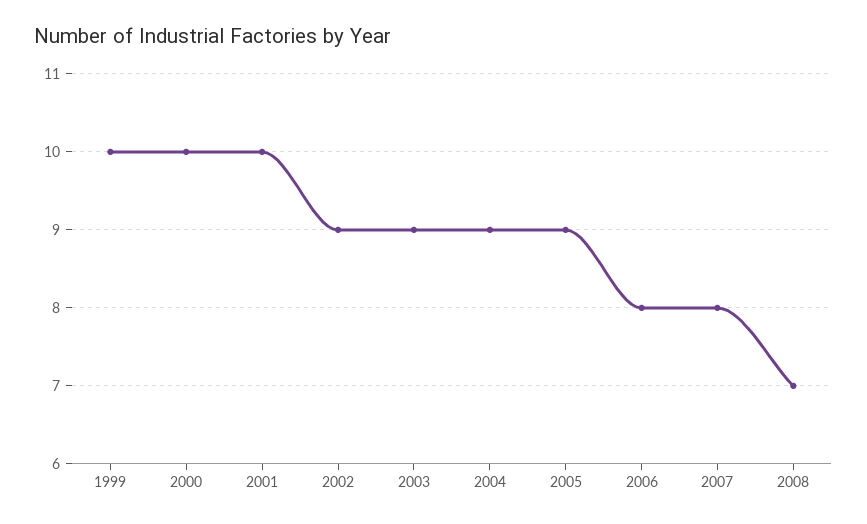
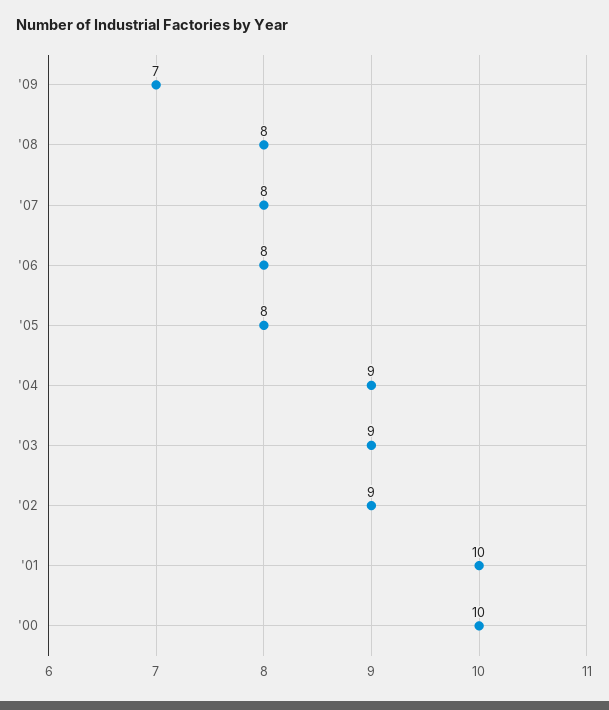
1999: 10 -> none
2005: 9 -> 8
2008: 7 -> 8
'09: none -> 7

